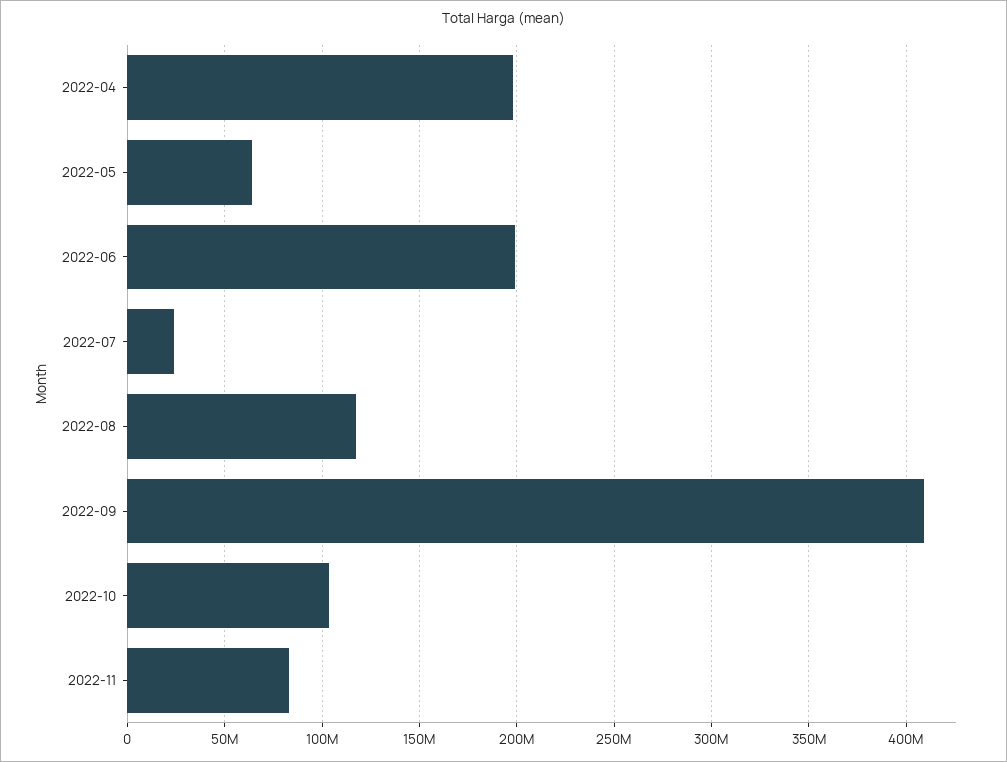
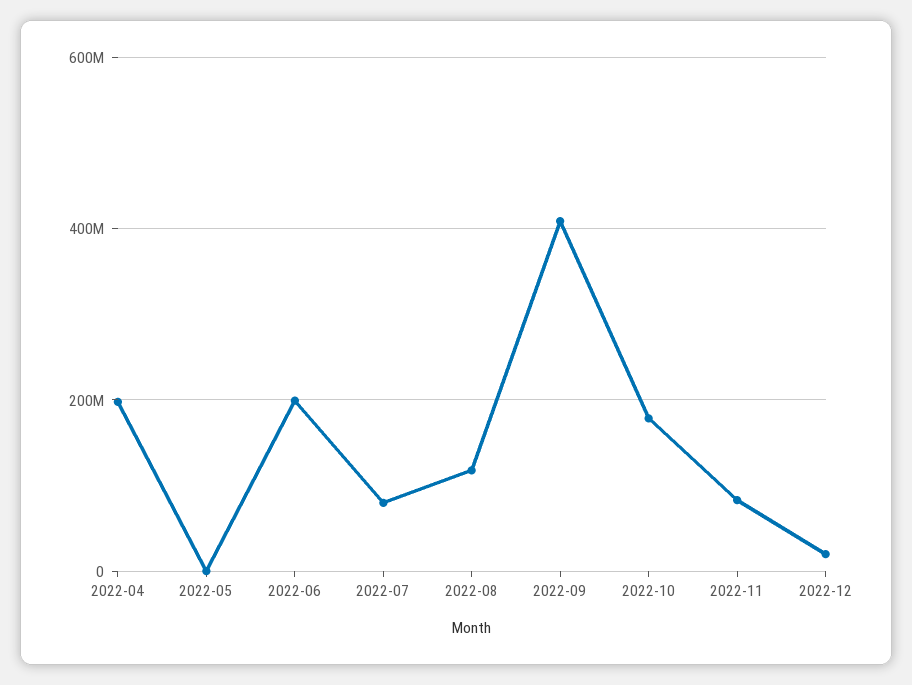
2022-05: 65000000 -> 0
2022-07: 25000000 -> 80000000
2022-10: 105000000 -> 180000000
2022-12: none -> 20000000

